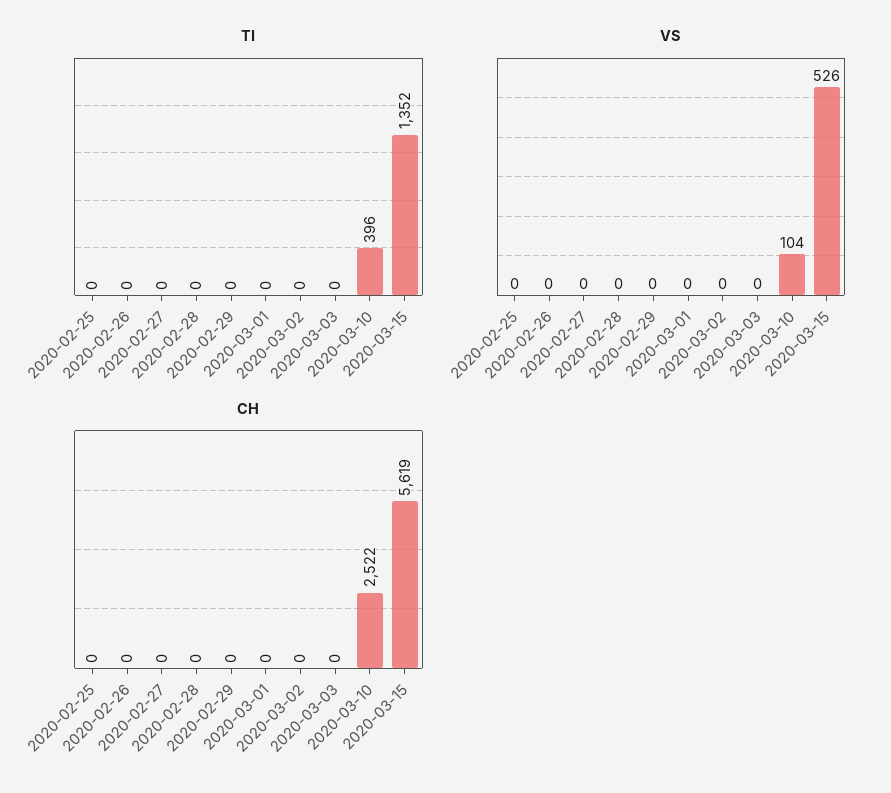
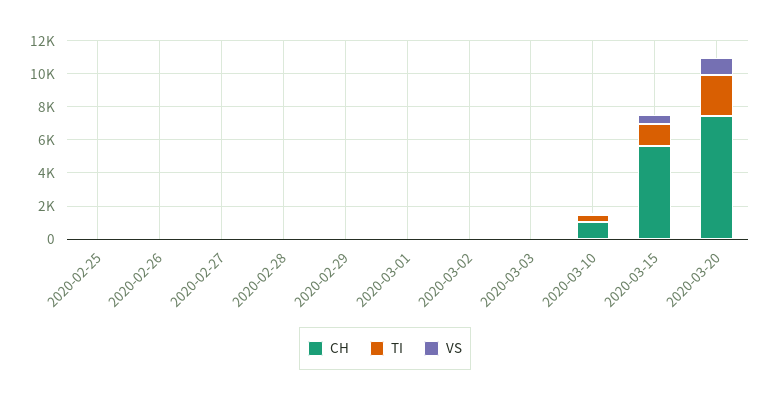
CH, 2020-03-10: 2522 -> 1000
CH, 2020-03-20: none -> 7500
TI, 2020-03-20: none -> 2500
VS, 2020-03-20: none -> 1000

